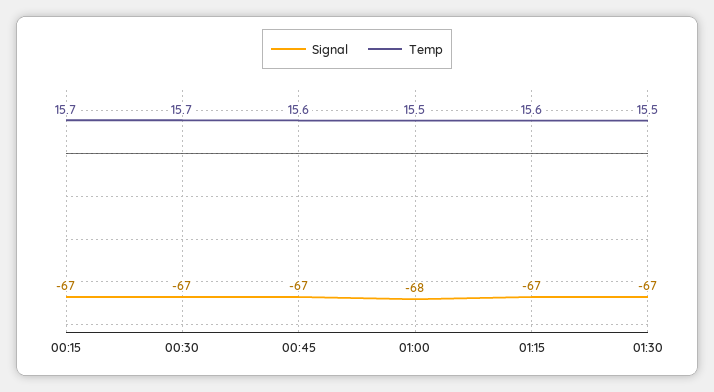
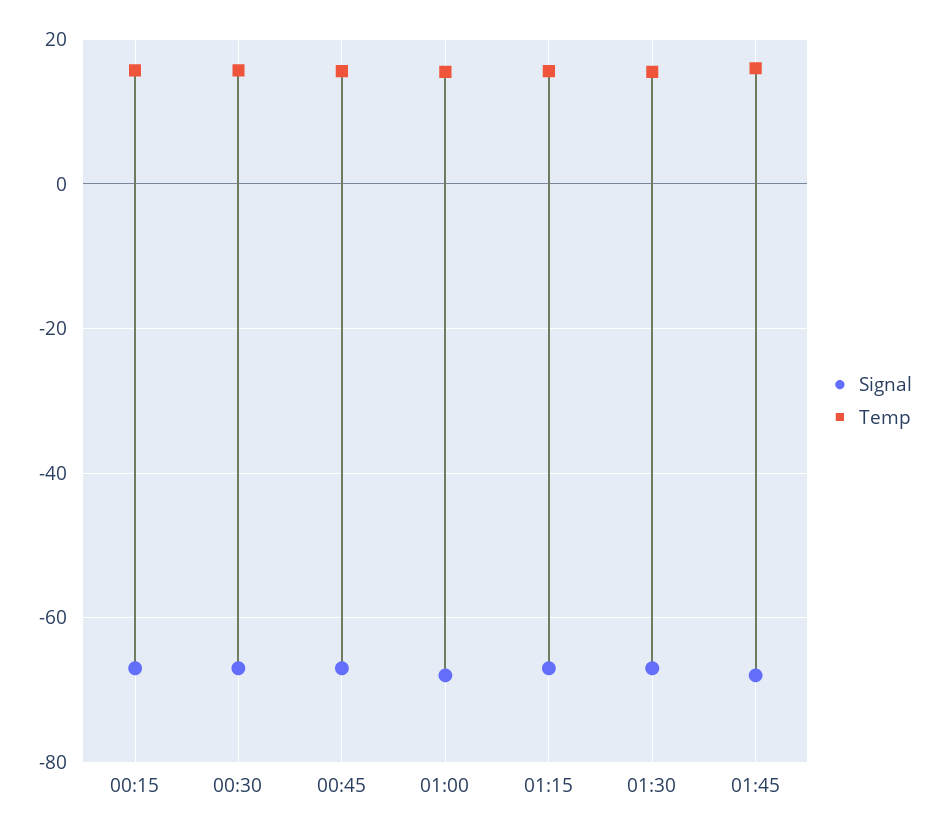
Signal, 01:45: none -> -68
Temp, 01:45: none -> 16

